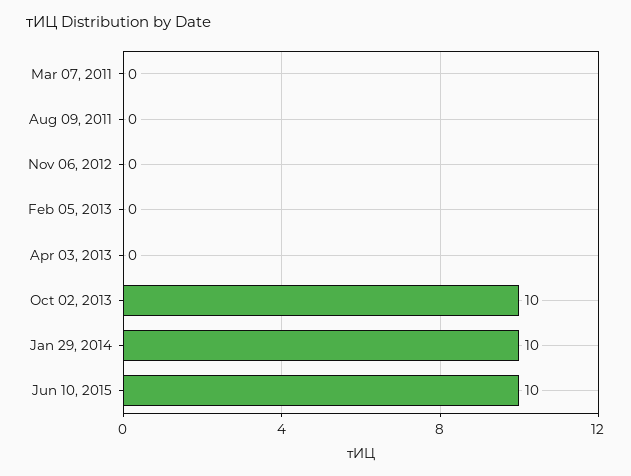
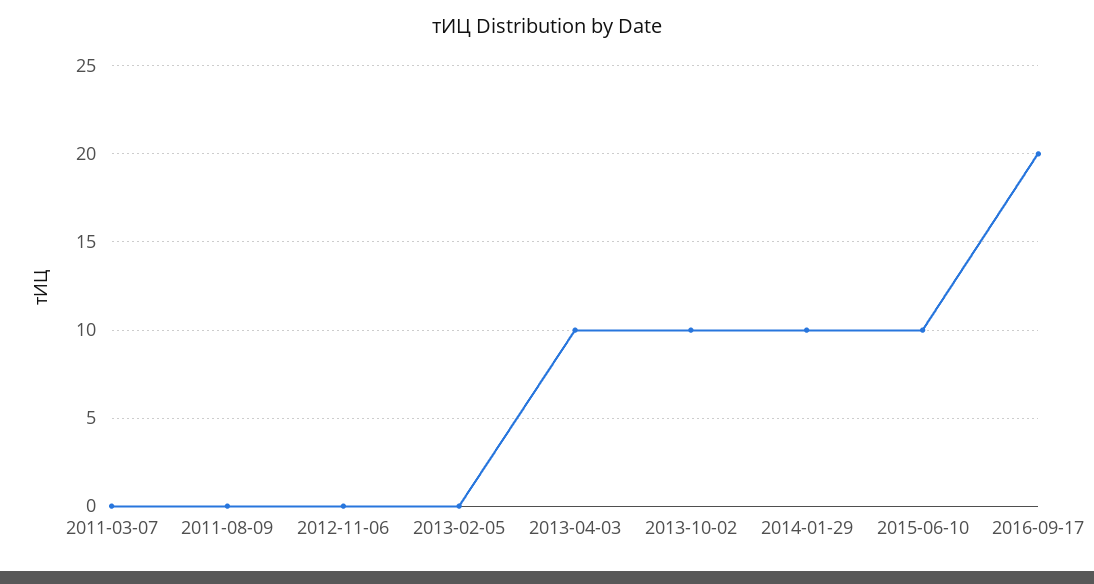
Apr 03, 2013: 0 -> 10
2016-09-17: none -> 20

